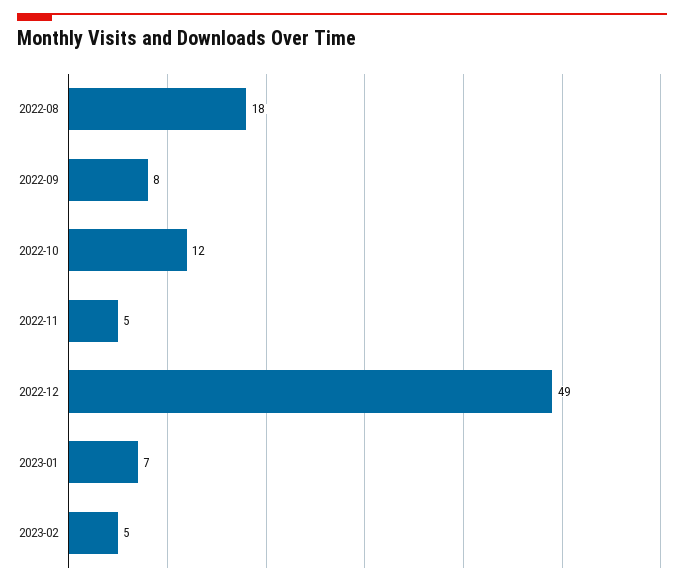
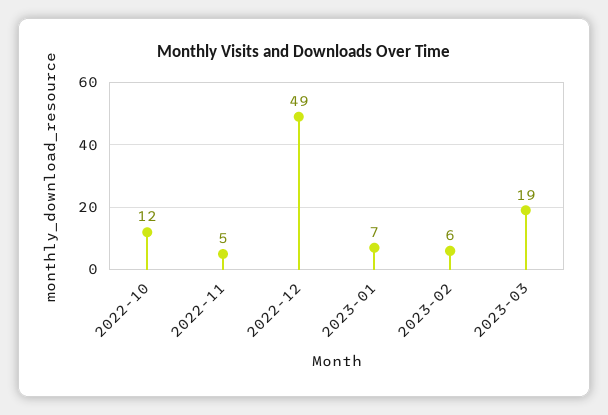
2022-08: 18 -> none
2022-09: 8 -> none
2023-02: 5 -> 6
2023-03: none -> 19

